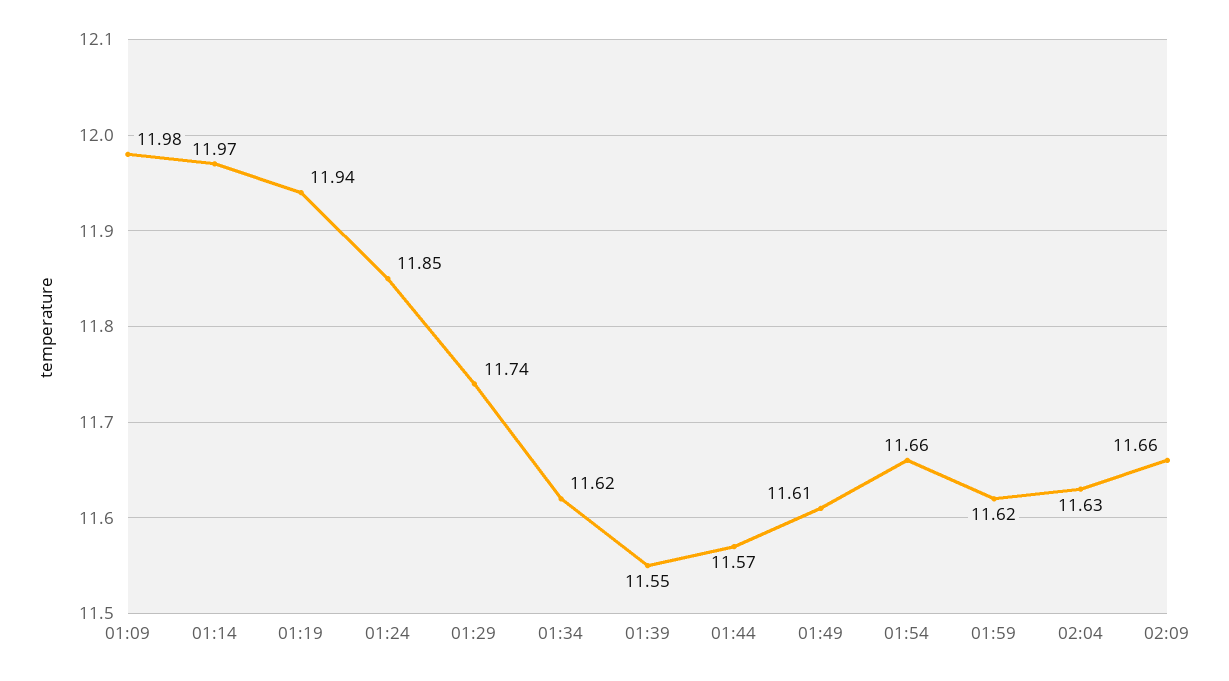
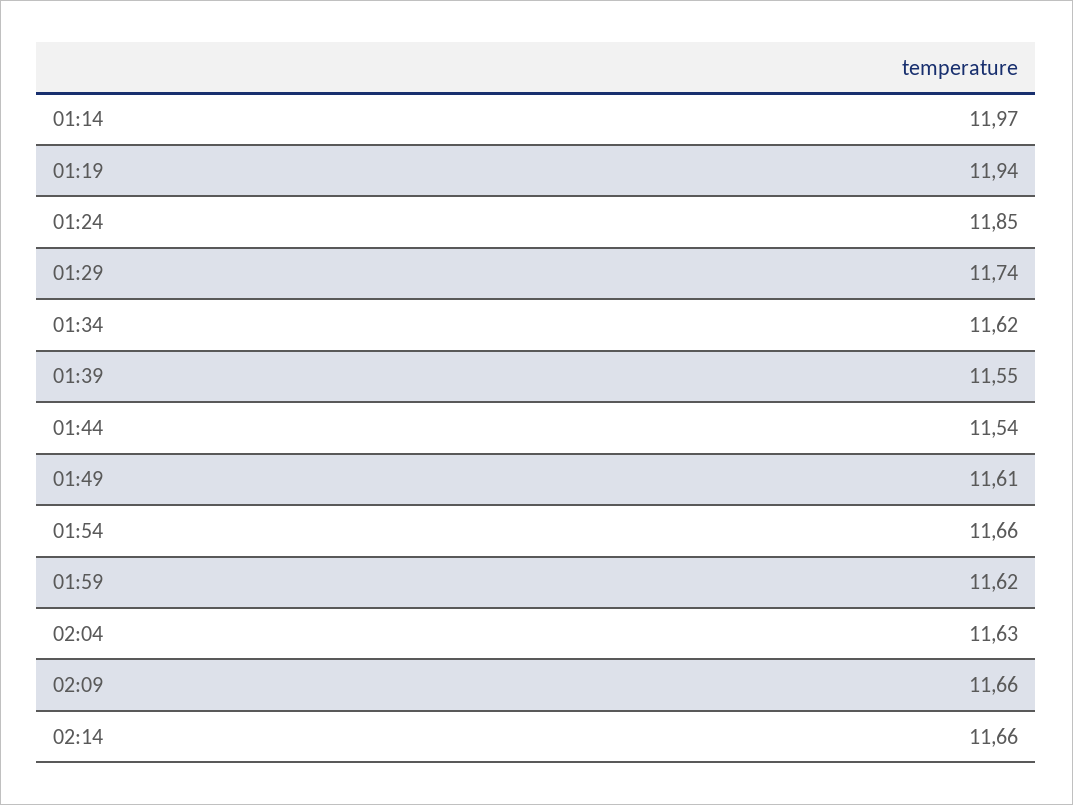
01:09: 11.98 -> none
01:44: 11.57 -> 11.54
02:14: none -> 11.66

